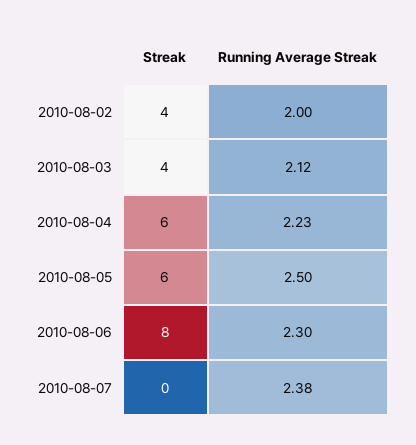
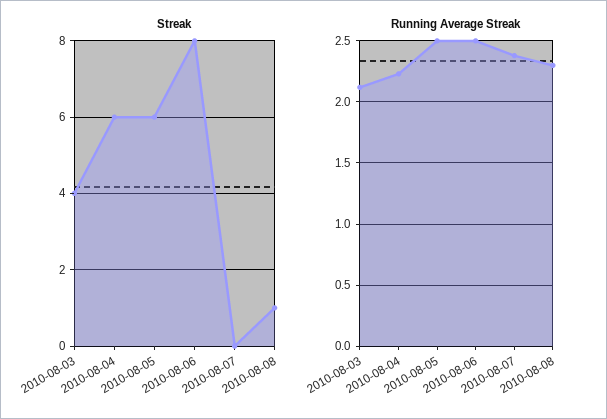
Streak, 2010-08-02: 4 -> none
Running Average Streak, 2010-08-02: 2 -> none
Running Average Streak, 2010-08-06: 2.3 -> 2.5
Streak, 2010-08-08: none -> 1
Running Average Streak, 2010-08-08: none -> 2.3

